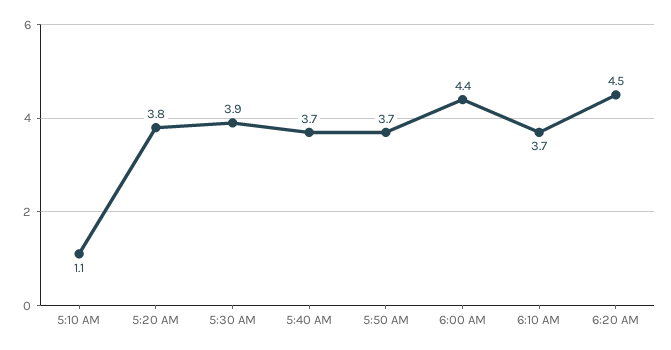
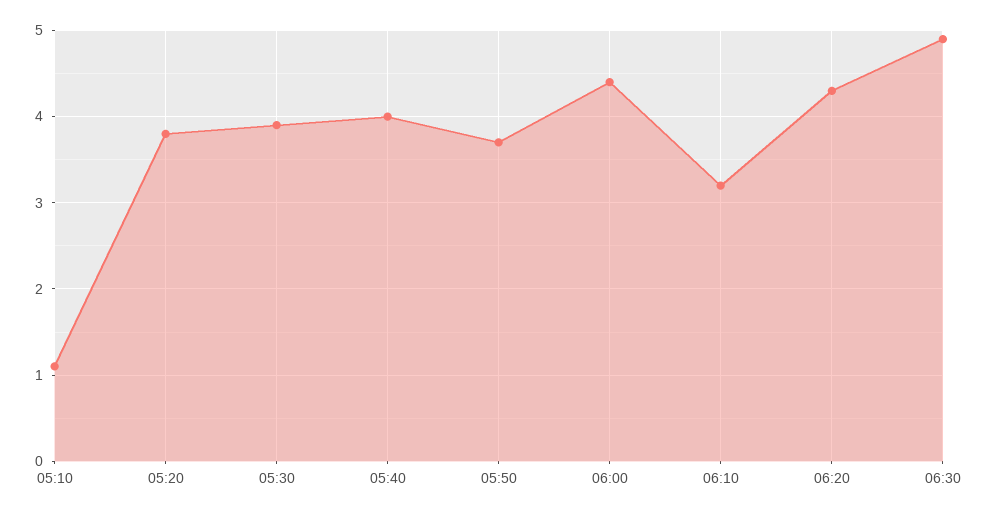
5:40 AM: 3.7 -> 4
6:10 AM: 3.7 -> 3.2
6:20 AM: 4.5 -> 4.3
06:30: none -> 4.9

